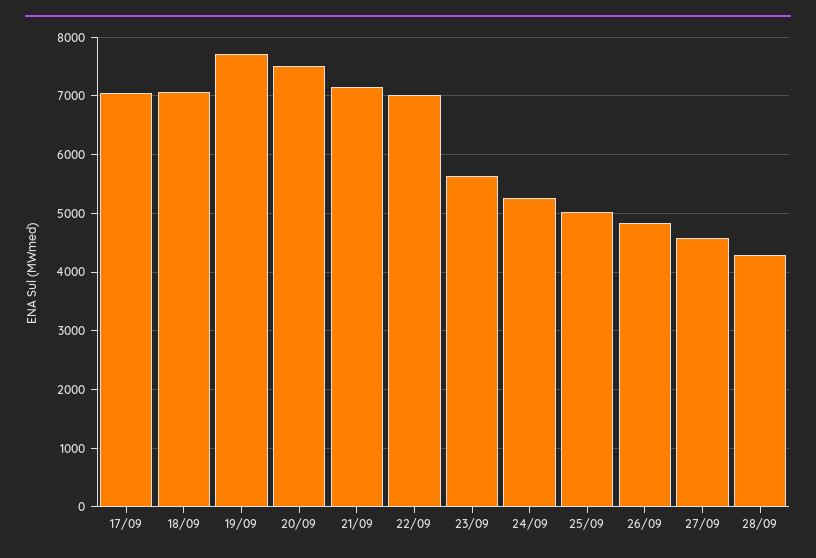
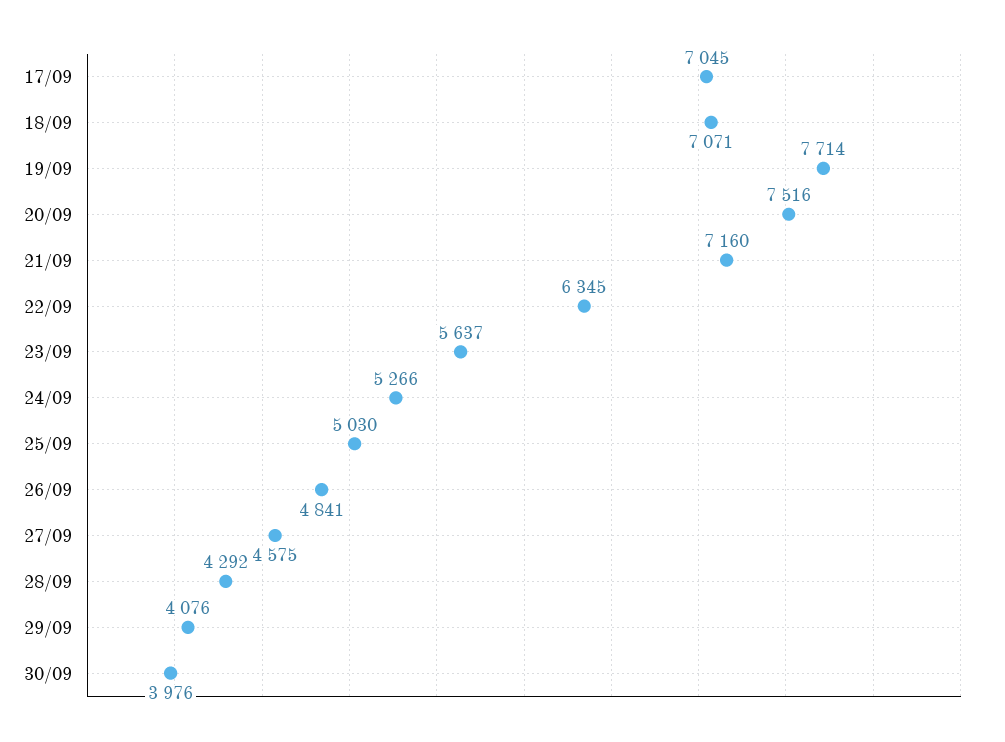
22/09: 7000 -> 6345
29/09: none -> 4076
30/09: none -> 3976

